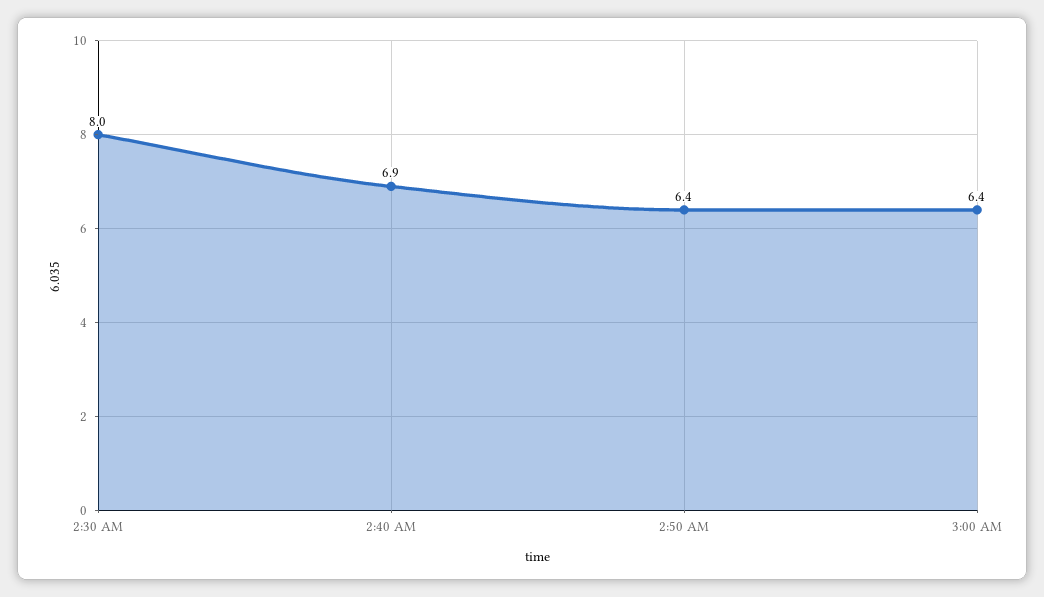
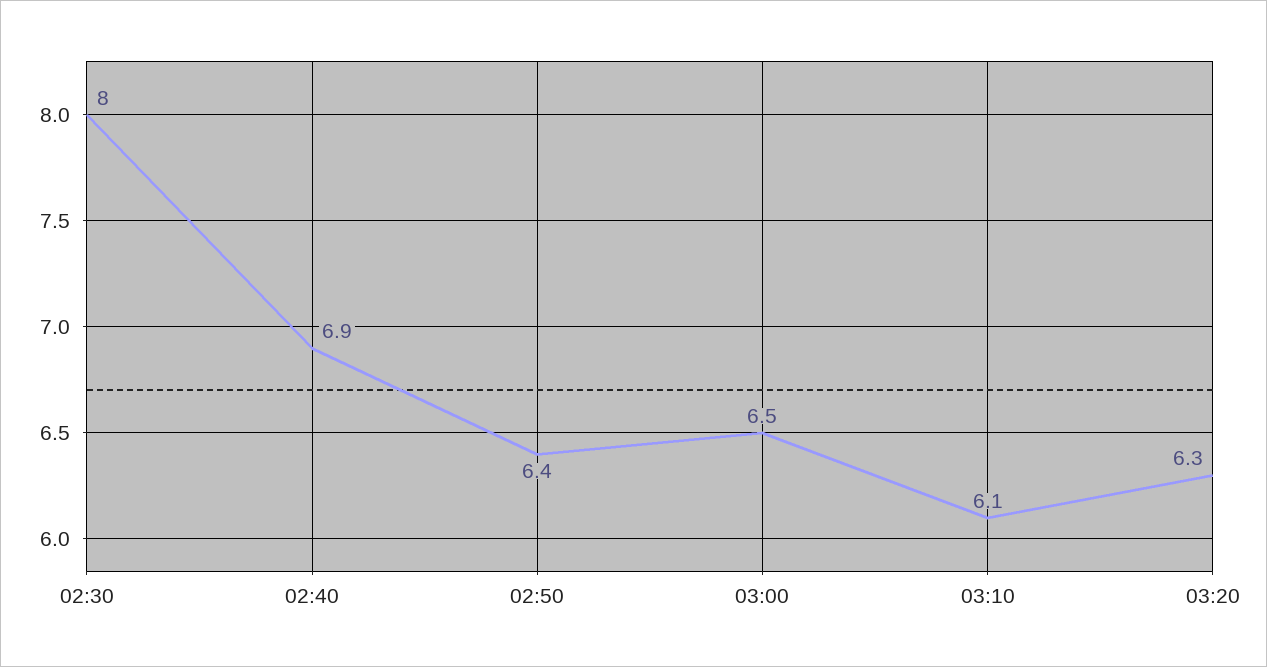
3:00 AM: 6.4 -> 6.5
03:10: none -> 6.1
03:20: none -> 6.3

